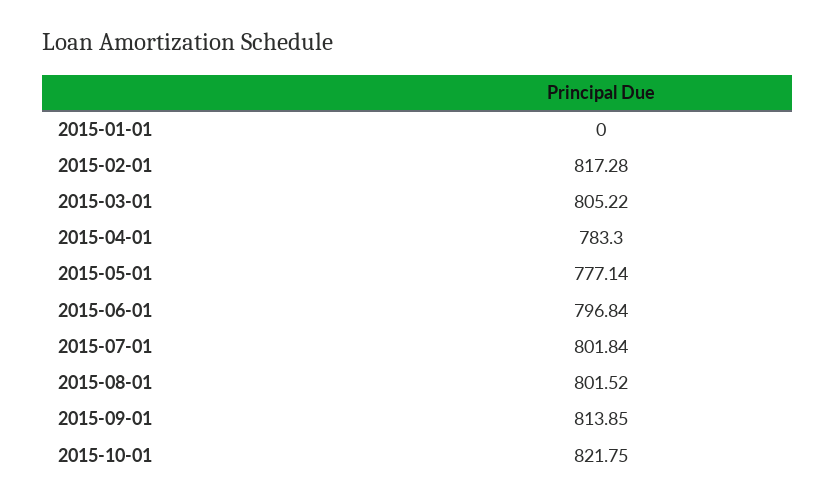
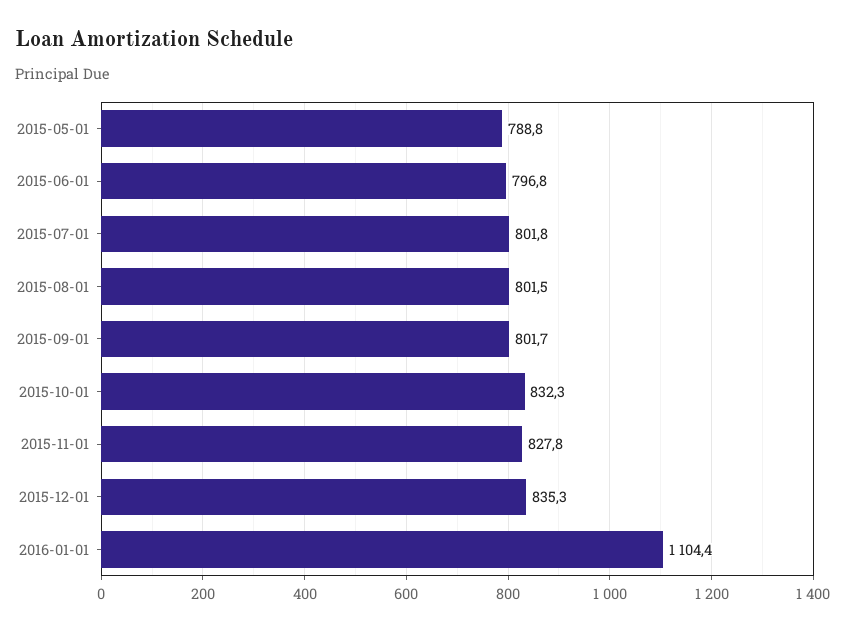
2015-01-01: 0 -> none
2015-02-01: 817.28 -> none
2015-03-01: 805.22 -> none
2015-04-01: 783.3 -> none
2015-05-01: 777.14 -> 788.8
2015-09-01: 813.85 -> 801.7
2015-10-01: 821.75 -> 832.3
2015-11-01: none -> 827.8
2015-12-01: none -> 835.3
2016-01-01: none -> 1104.4

